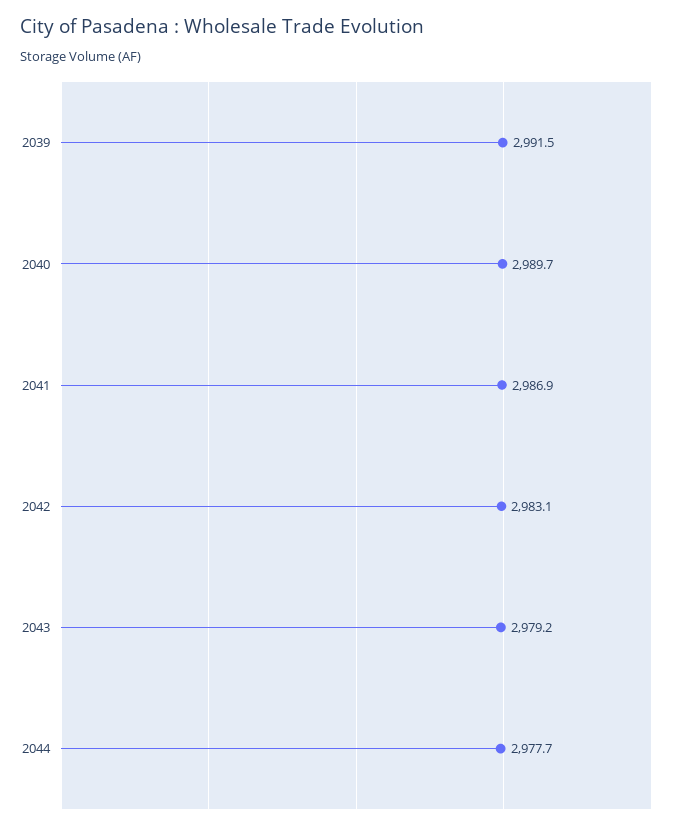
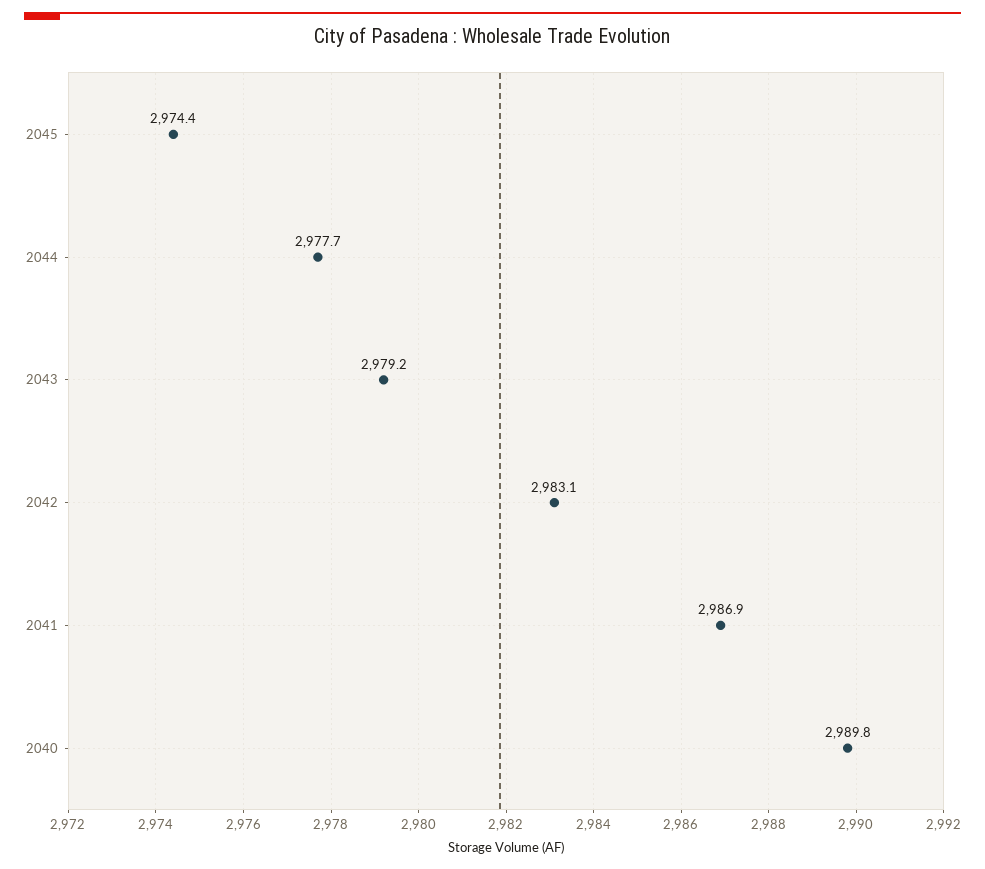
2039: 2991.5 -> none
2040: 2989.7 -> 2989.8
2045: none -> 2974.4

